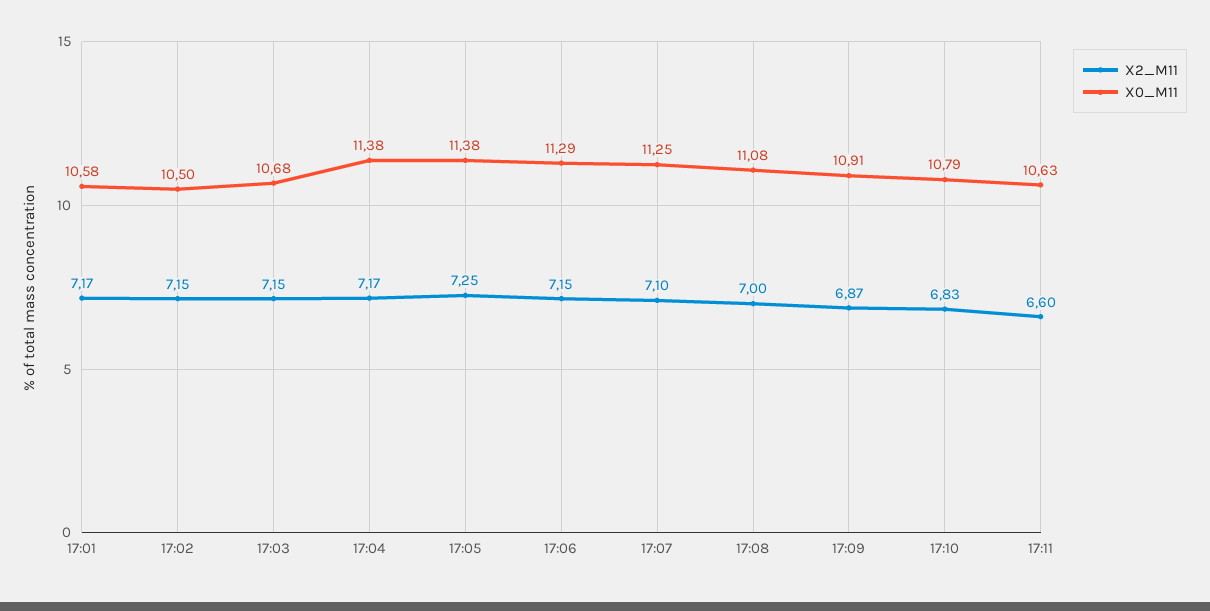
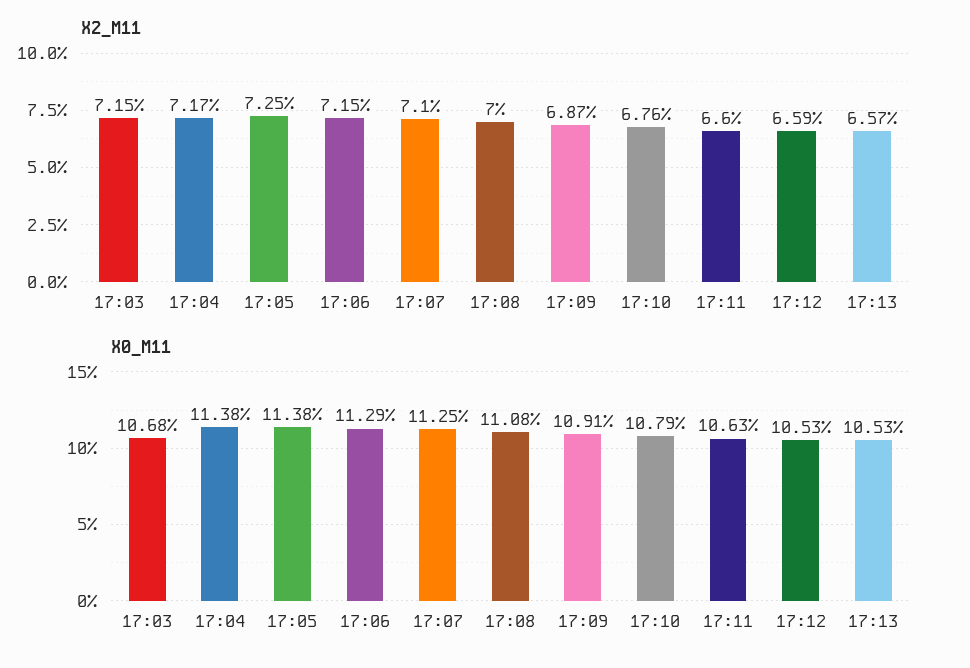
X2_M11, 17:01: 7.17 -> none
X0_M11, 17:01: 10.58 -> none
X2_M11, 17:02: 7.15 -> none
X0_M11, 17:02: 10.5 -> none
X2_M11, 17:10: 6.83 -> 6.76
X2_M11, 17:12: none -> 6.59
X2_M11, 17:13: none -> 6.57
X0_M11, 17:12: none -> 10.53
X0_M11, 17:13: none -> 10.53

